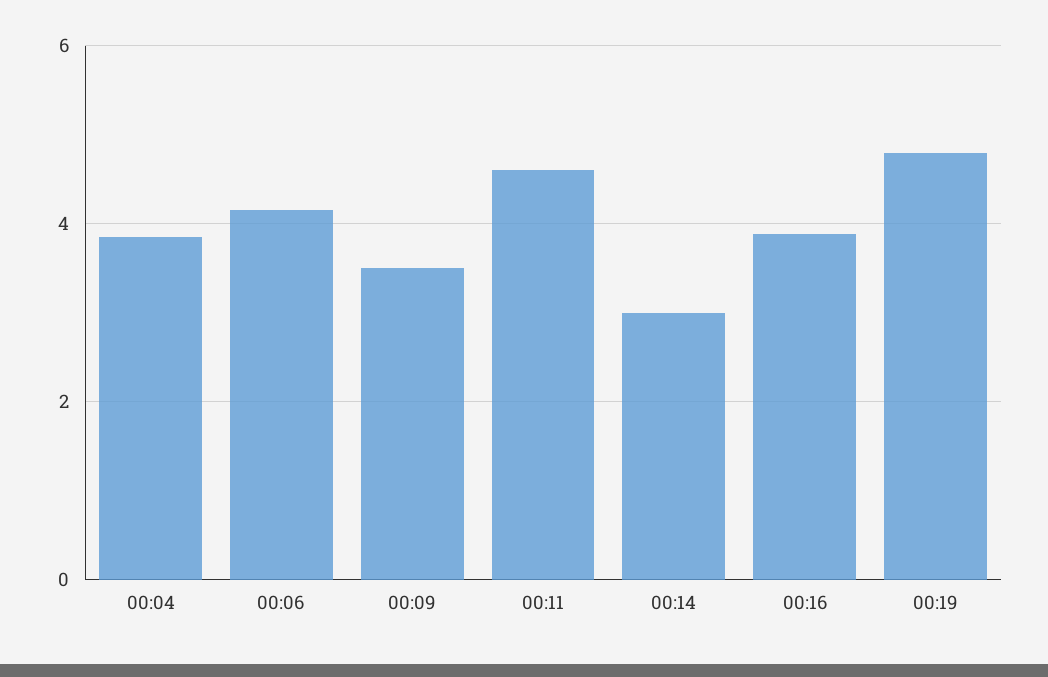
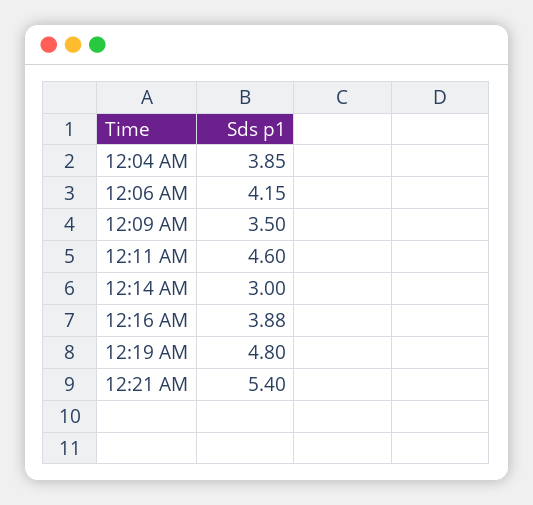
12:21 AM: none -> 5.4

